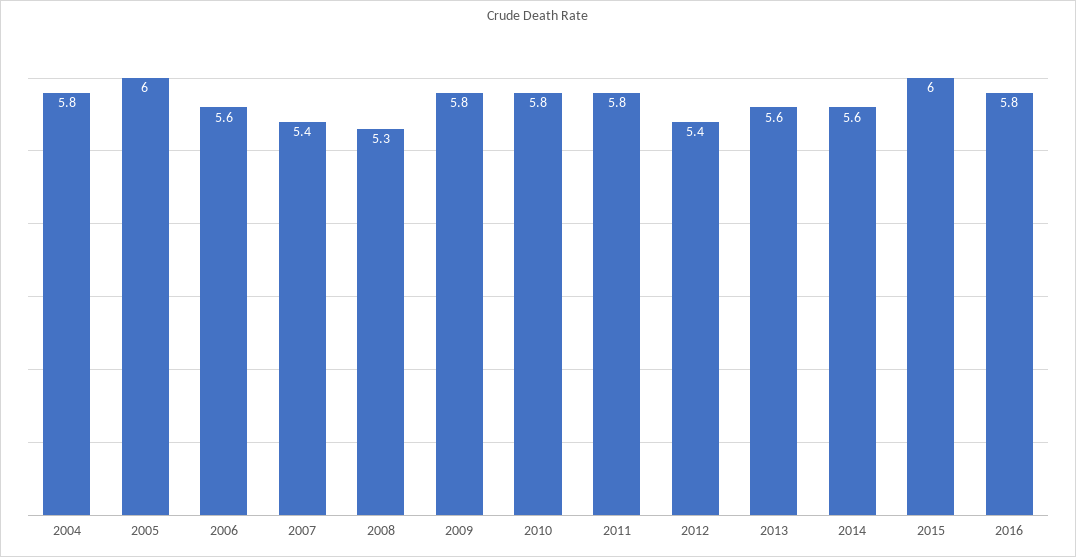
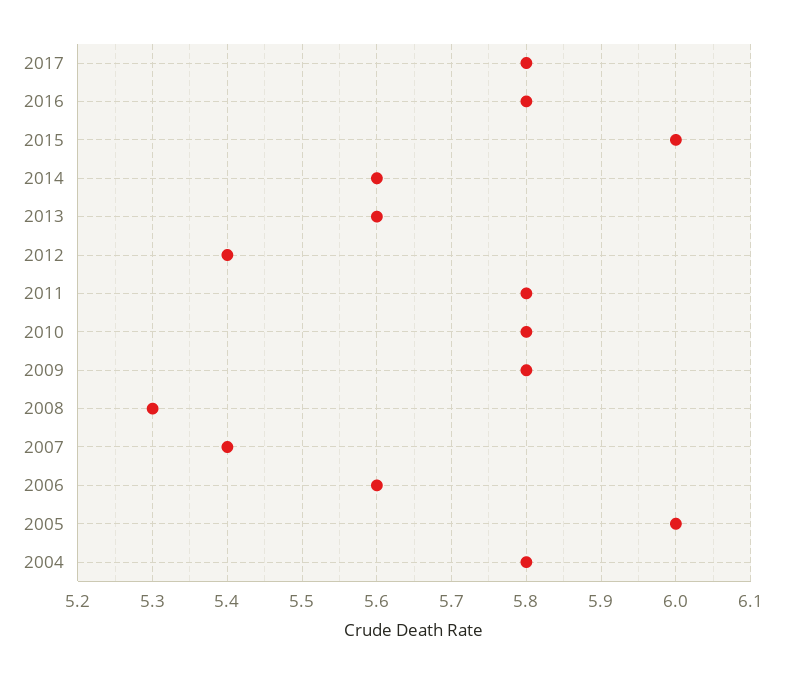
2017: none -> 5.8

